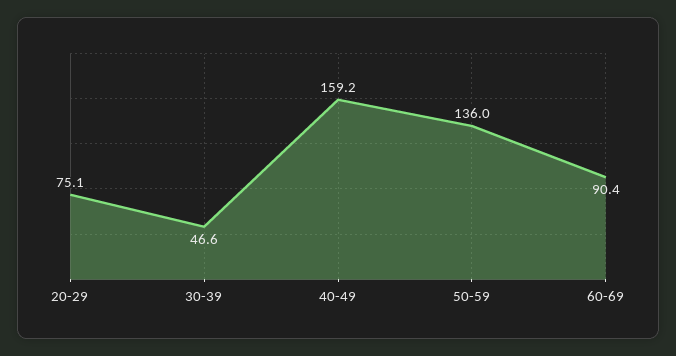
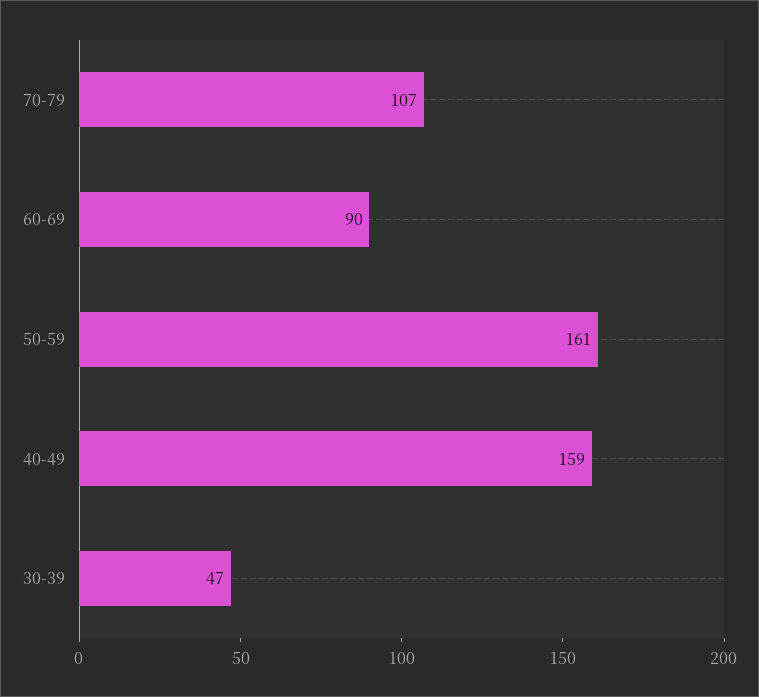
20-29: 75.1 -> none
50-59: 136 -> 161
70-79: none -> 107

